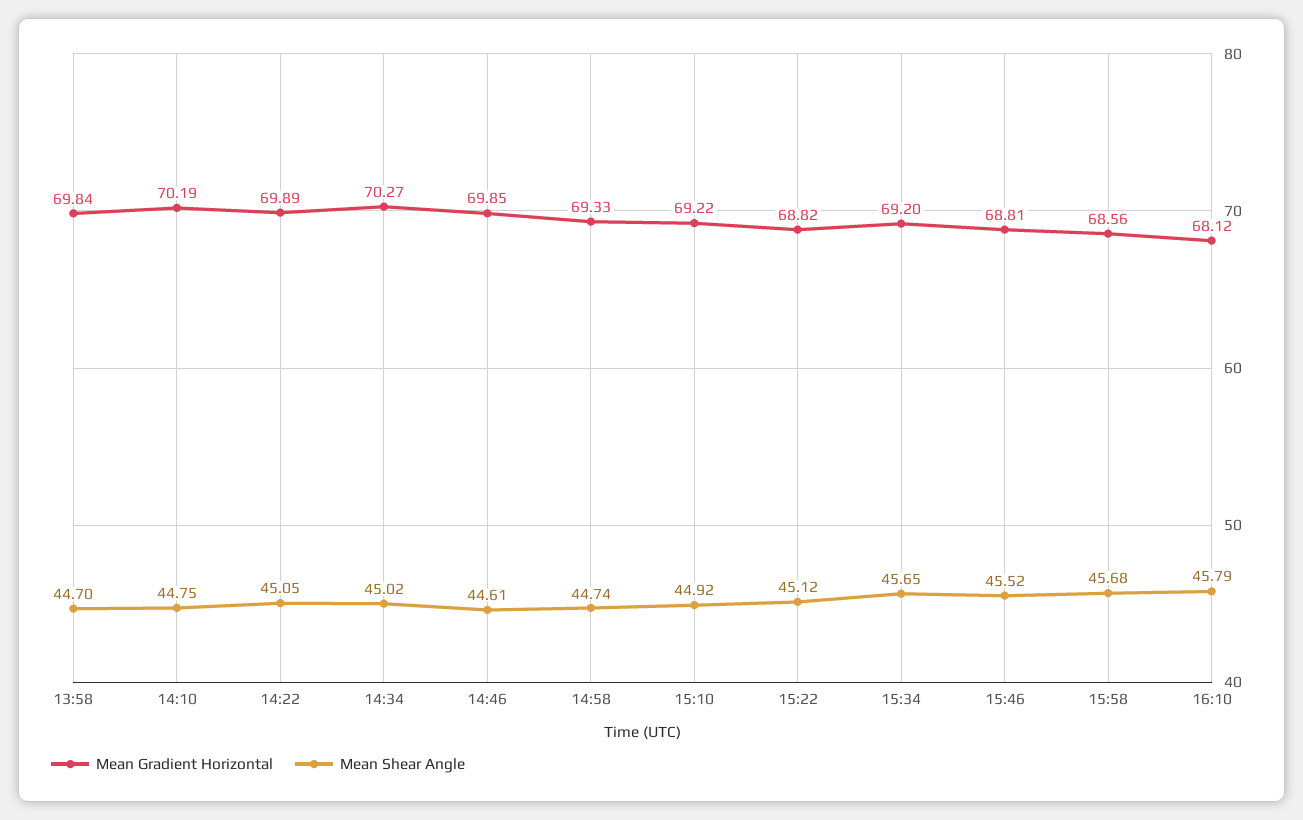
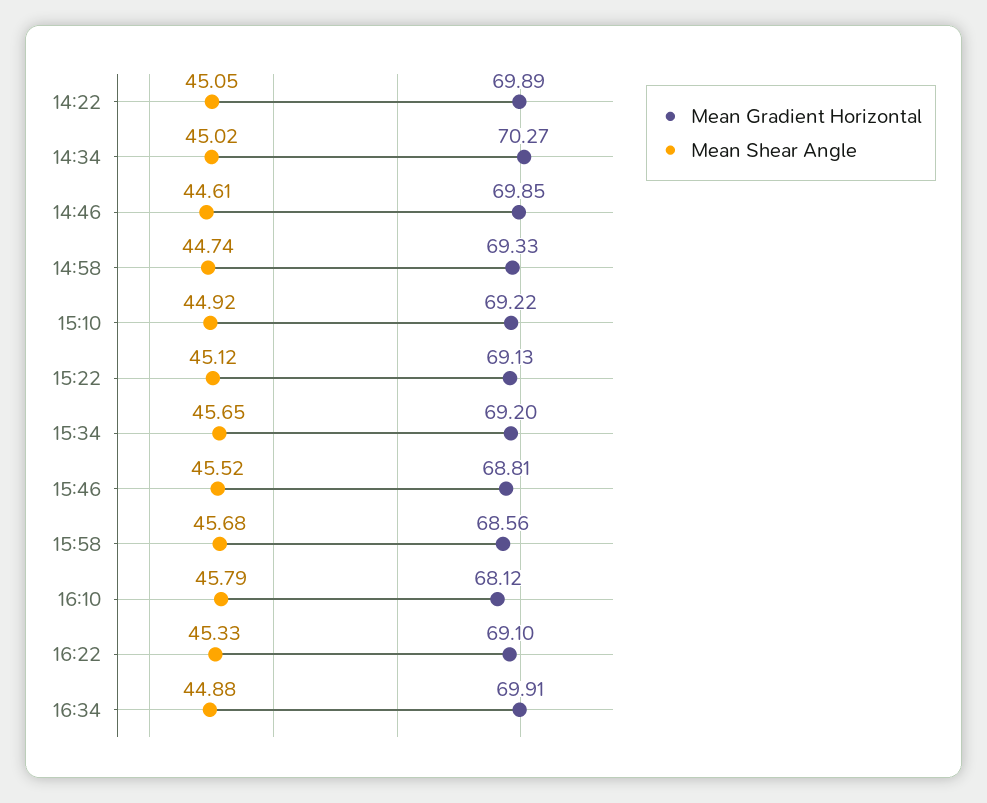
Mean Gradient Horizontal, 13:58: 69.84 -> none
Mean Shear Angle, 13:58: 44.7 -> none
Mean Gradient Horizontal, 14:10: 70.19 -> none
Mean Shear Angle, 14:10: 44.75 -> none
Mean Gradient Horizontal, 15:22: 68.82 -> 69.13
Mean Gradient Horizontal, 16:22: none -> 69.1
Mean Shear Angle, 16:22: none -> 45.33
Mean Gradient Horizontal, 16:34: none -> 69.91
Mean Shear Angle, 16:34: none -> 44.88

